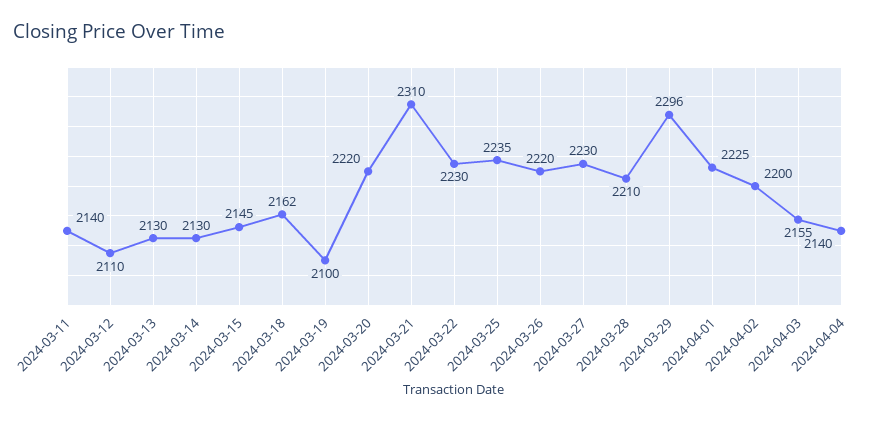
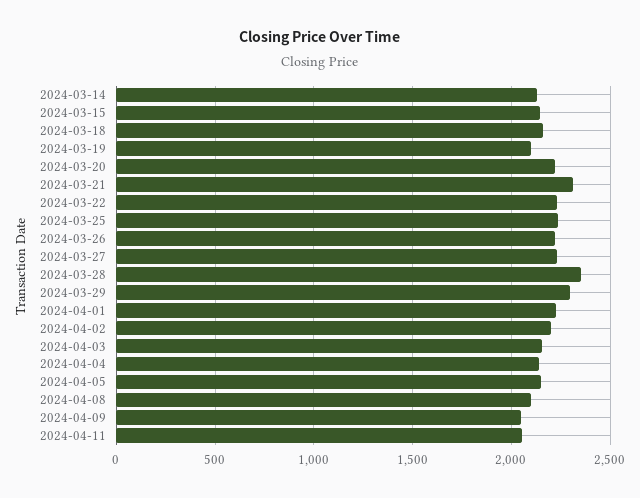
2024-03-11: 2140 -> none
2024-03-12: 2110 -> none
2024-03-13: 2130 -> none
2024-03-28: 2210 -> 2350
2024-04-05: none -> 2150
2024-04-08: none -> 2100
2024-04-09: none -> 2050
2024-04-11: none -> 2050

